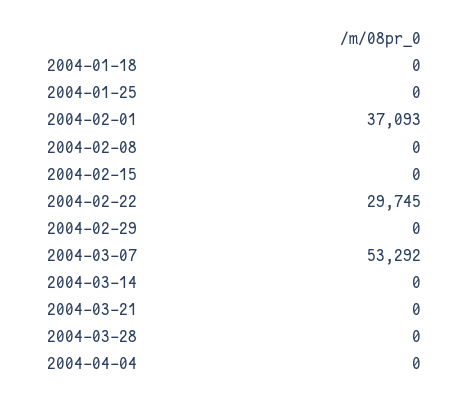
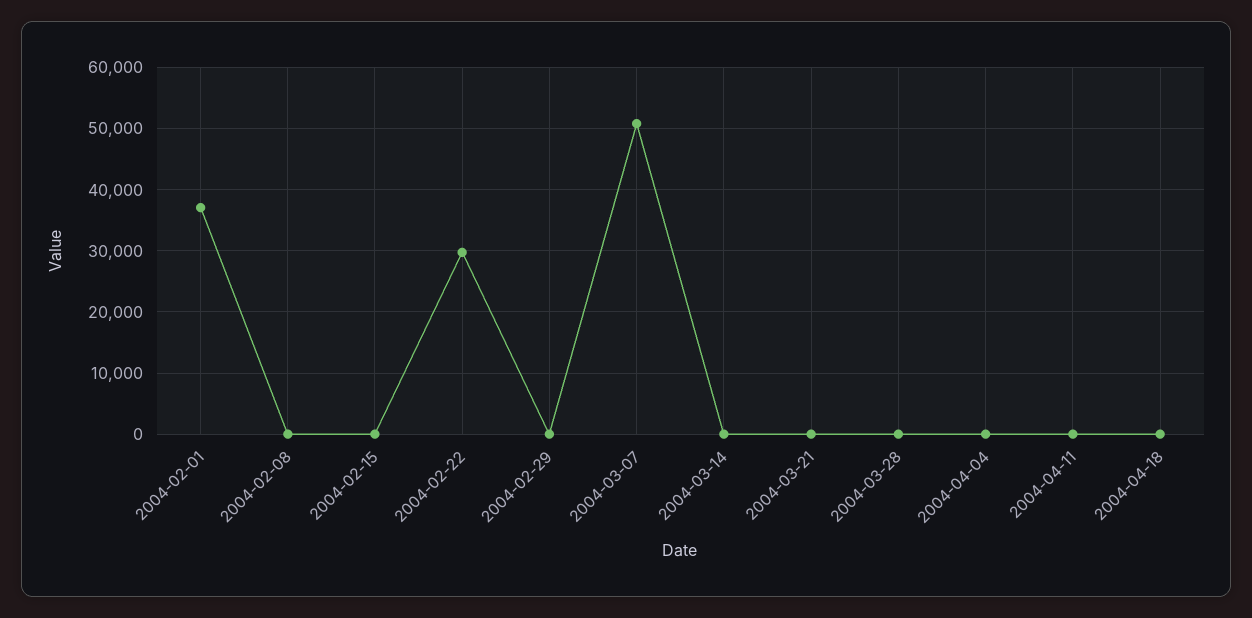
2004-01-18: 0 -> none
2004-01-25: 0 -> none
2004-03-07: 53292 -> 51000
2004-04-11: none -> 0
2004-04-18: none -> 0

